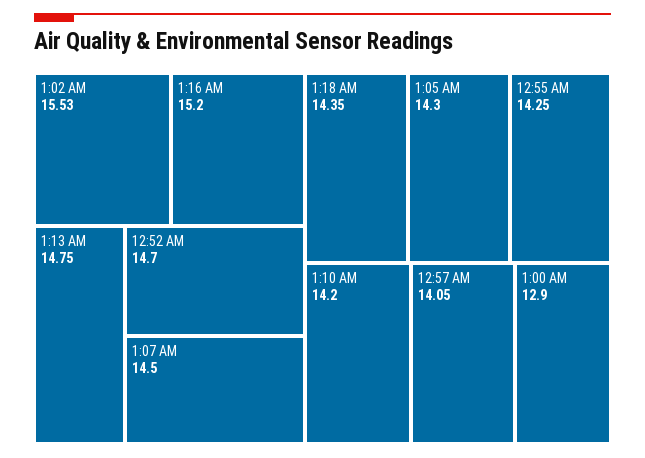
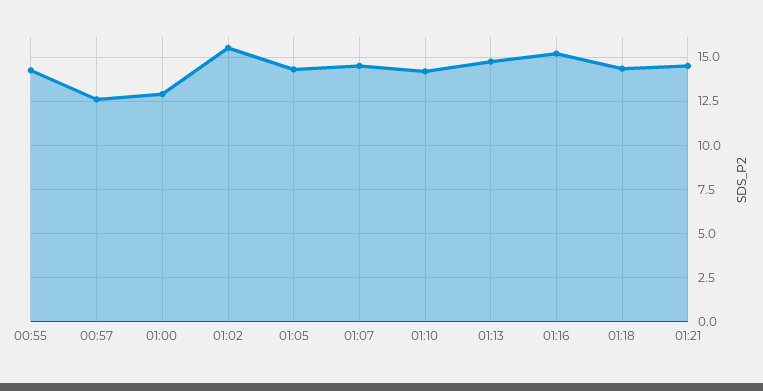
12:52 AM: 14.7 -> none
12:57 AM: 14.05 -> 12.5
01:21: none -> 14.5

